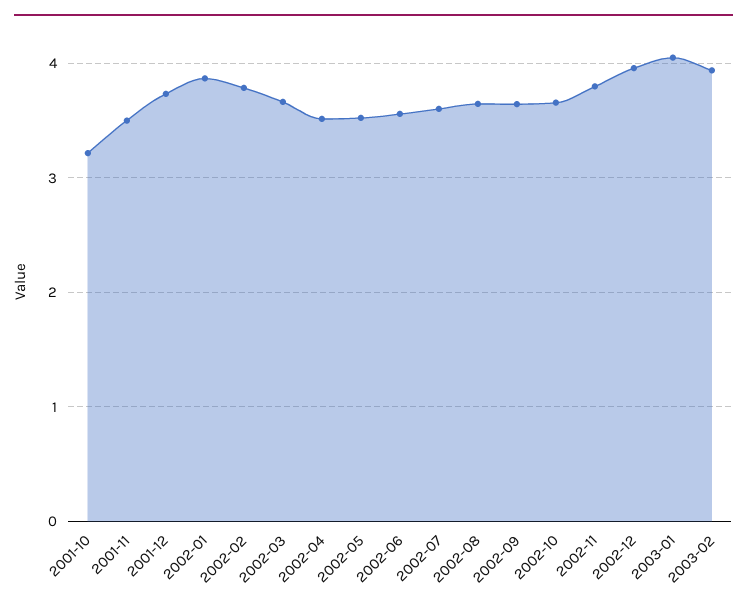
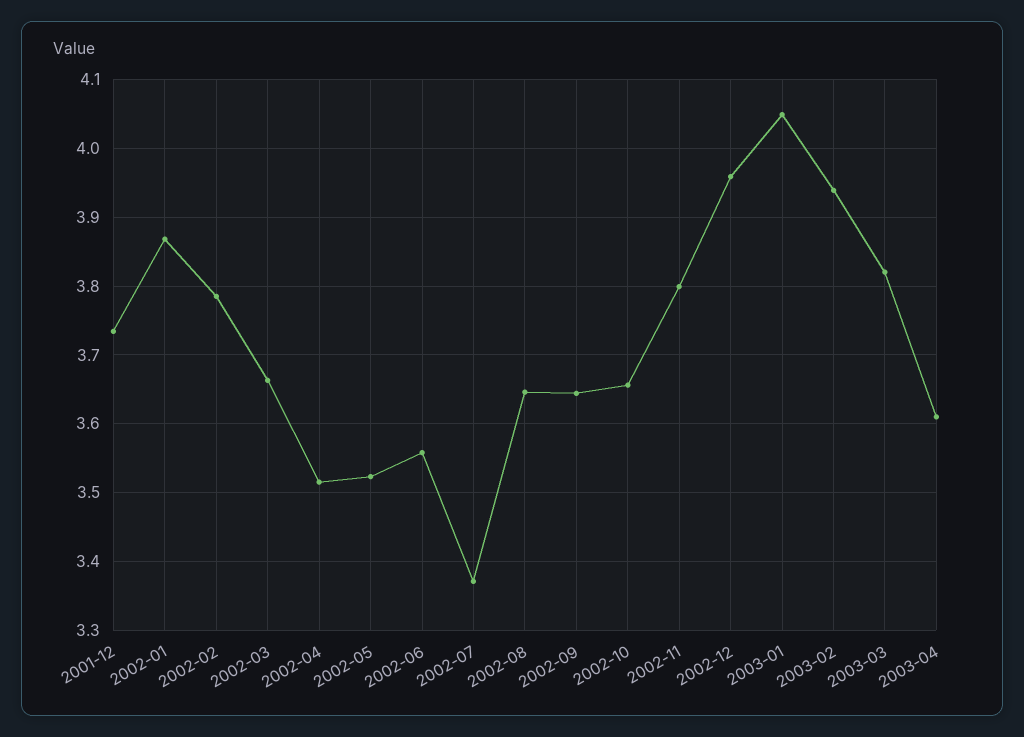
2001-10: 3.2 -> none
2001-11: 3.5 -> none
2002-07: 3.6 -> 3.37
2003-03: none -> 3.82
2003-04: none -> 3.61

